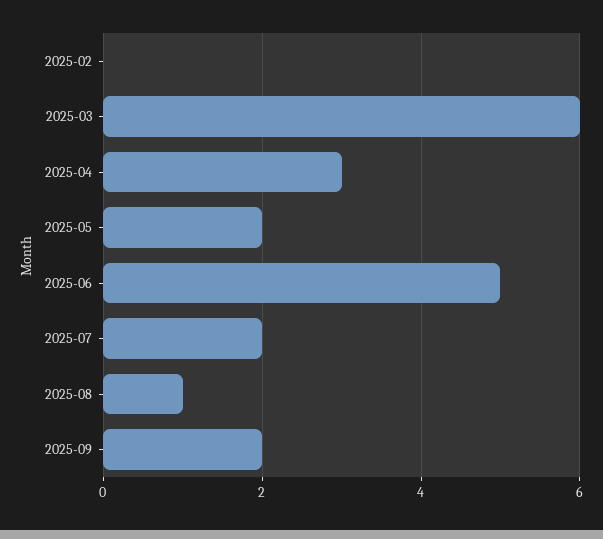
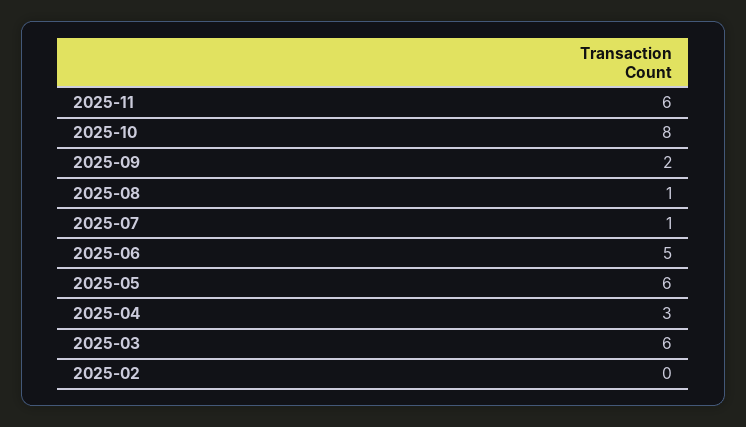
2025-05: 2 -> 6
2025-07: 2 -> 1
2025-11: none -> 6
2025-10: none -> 8

